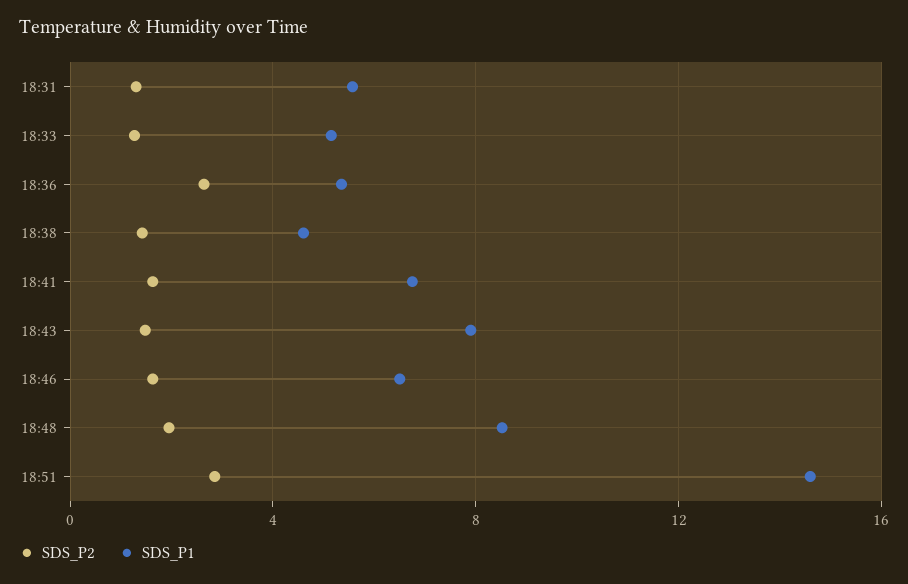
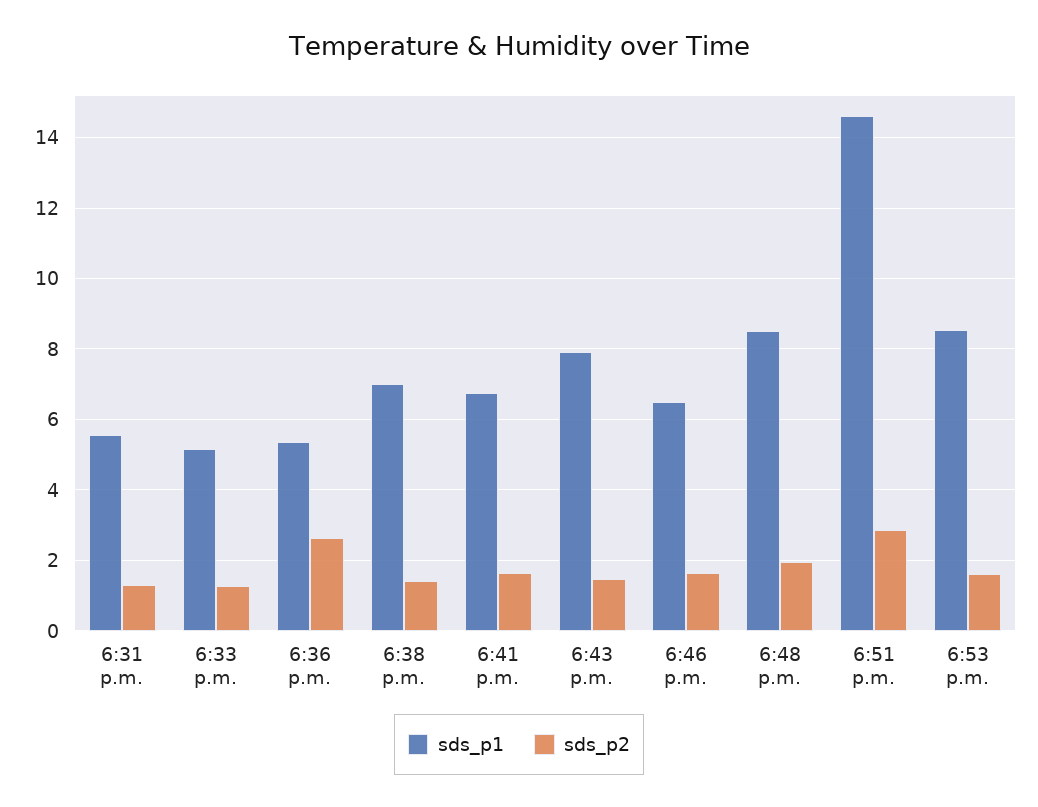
SDS_P1, 18:38: 4.5 -> 7
SDS_P1, 6:53 p.m.: none -> 8.6
SDS_P2, 6:53 p.m.: none -> 1.6

